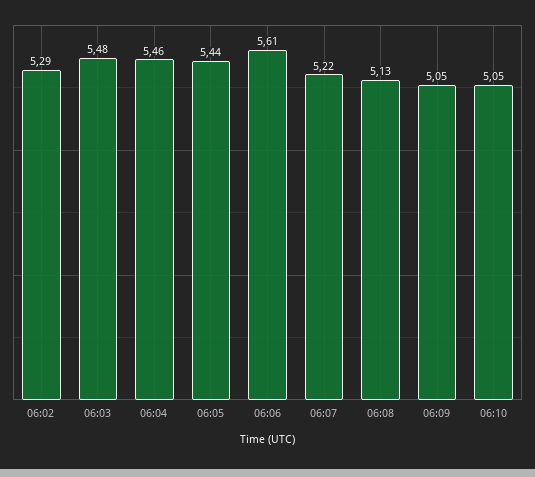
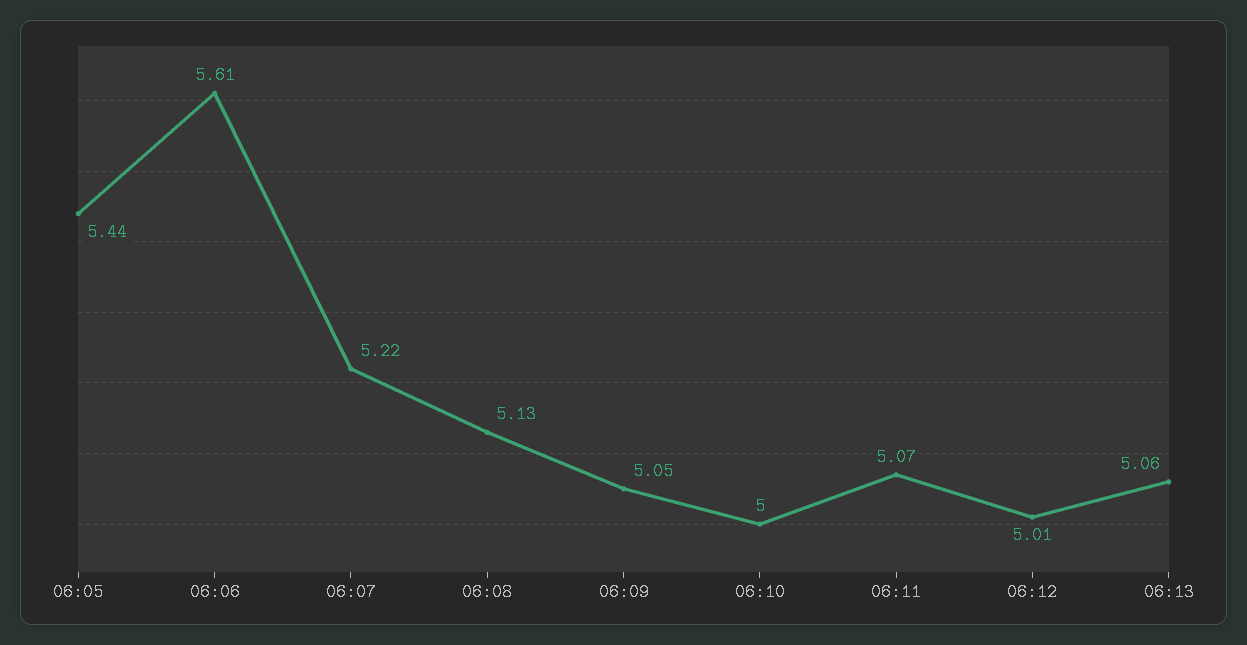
06:02: 5.29 -> none
06:03: 5.48 -> none
06:04: 5.46 -> none
06:10: 5.05 -> 5
06:11: none -> 5.07
06:12: none -> 5.01
06:13: none -> 5.06

